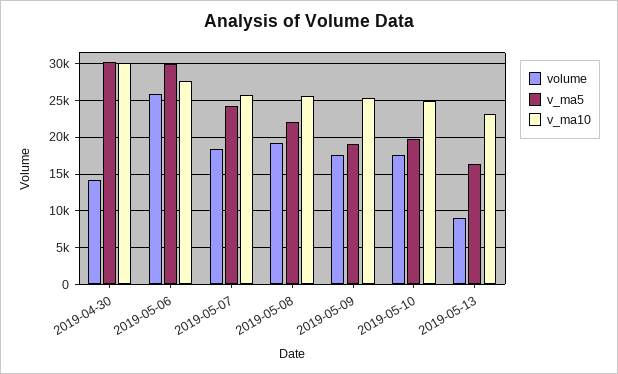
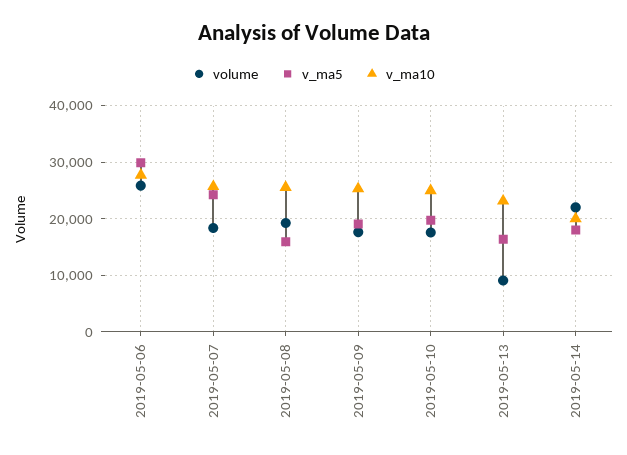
volume, 2019-04-30: 14000 -> none
v_ma5, 2019-04-30: 30000 -> none
v_ma10, 2019-04-30: 30000 -> none
v_ma5, 2019-05-08: 22000 -> 16000
volume, 2019-05-14: none -> 22000
v_ma5, 2019-05-14: none -> 18000
v_ma10, 2019-05-14: none -> 20000

